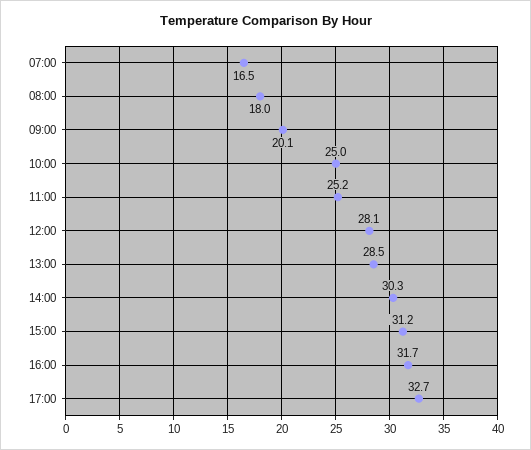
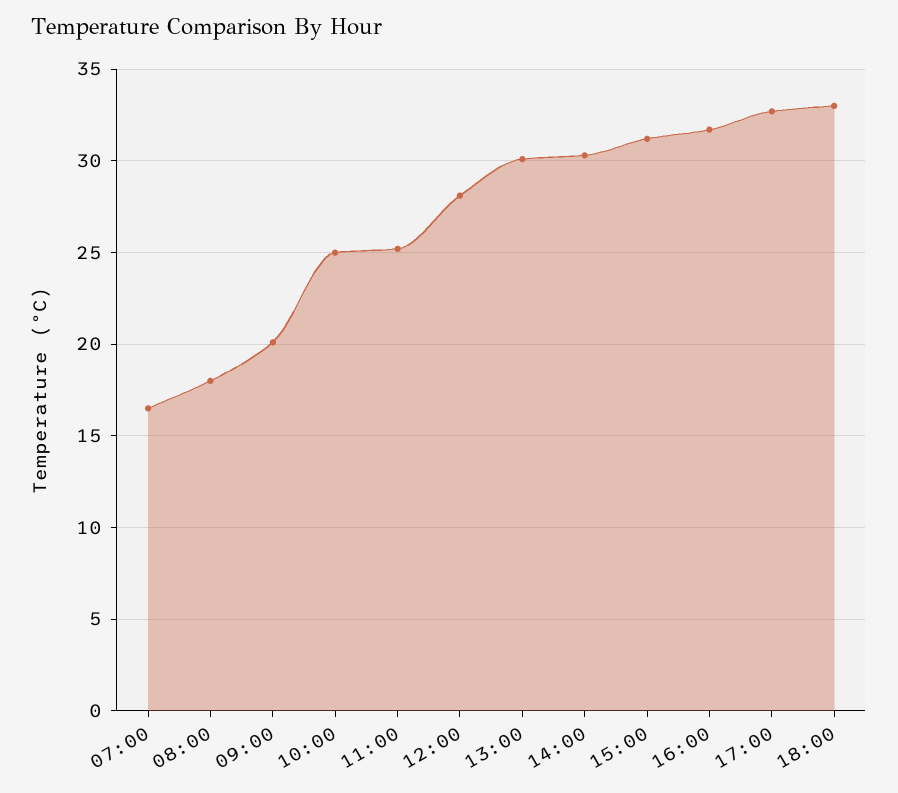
13:00: 28.5 -> 30
18:00: none -> 33

